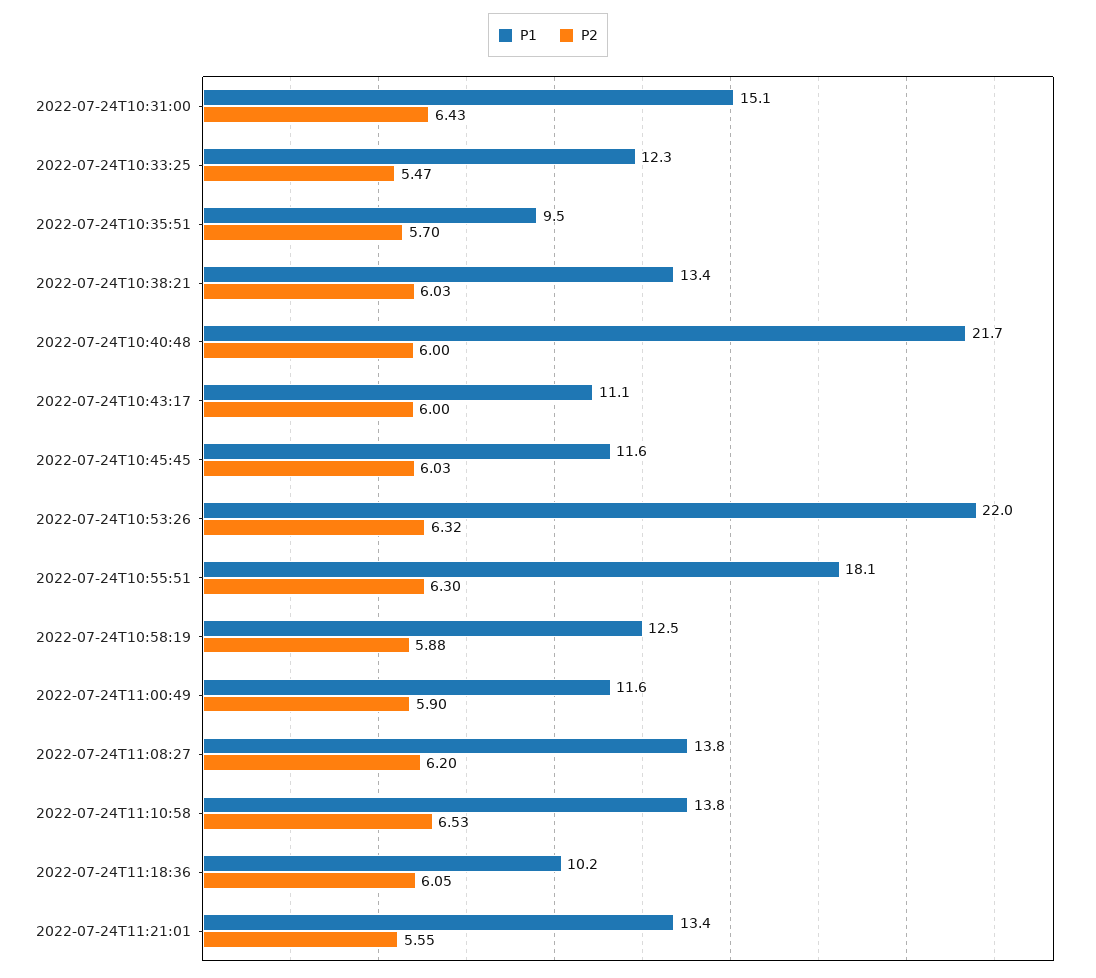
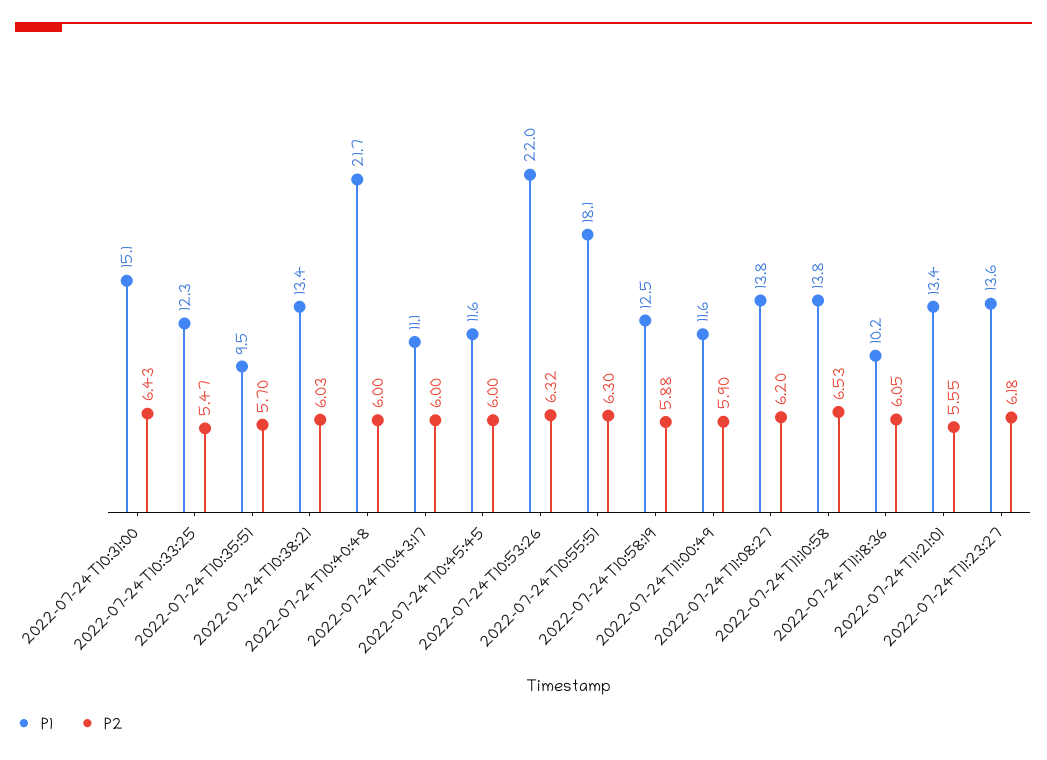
P2, 2022-07-24T10:45:45: 6.03 -> 6
P1, 2022-07-24T11:23:27: none -> 13.6
P2, 2022-07-24T11:23:27: none -> 6.18

